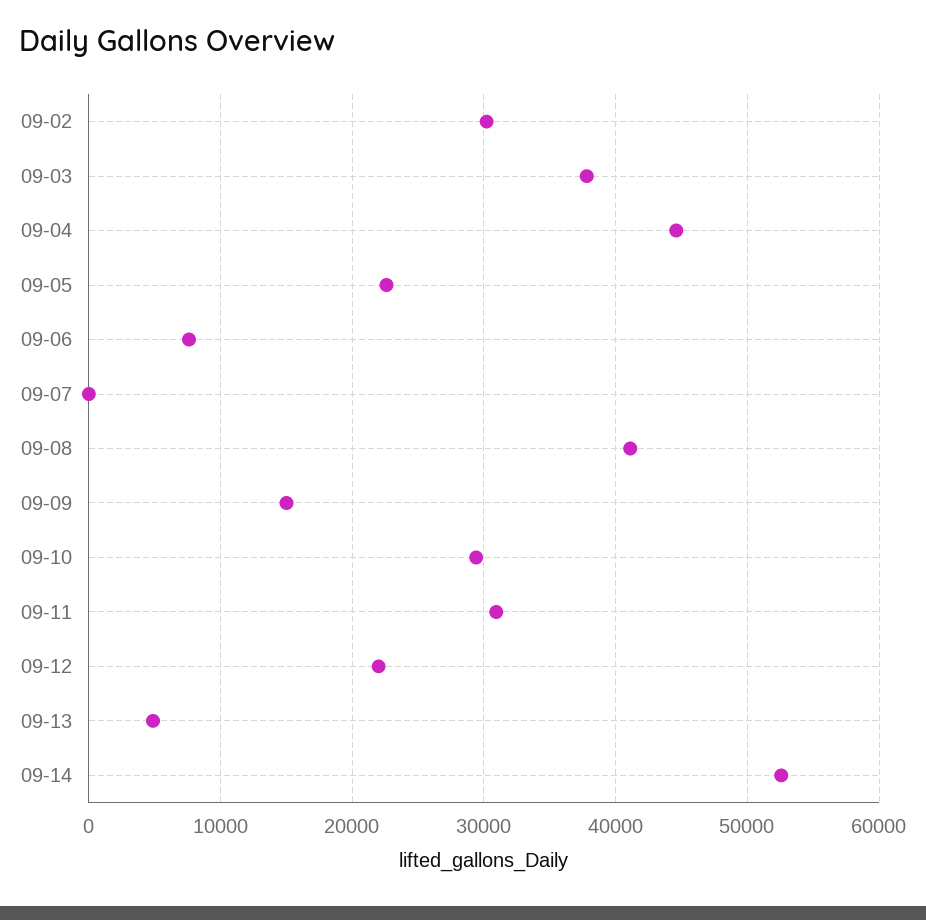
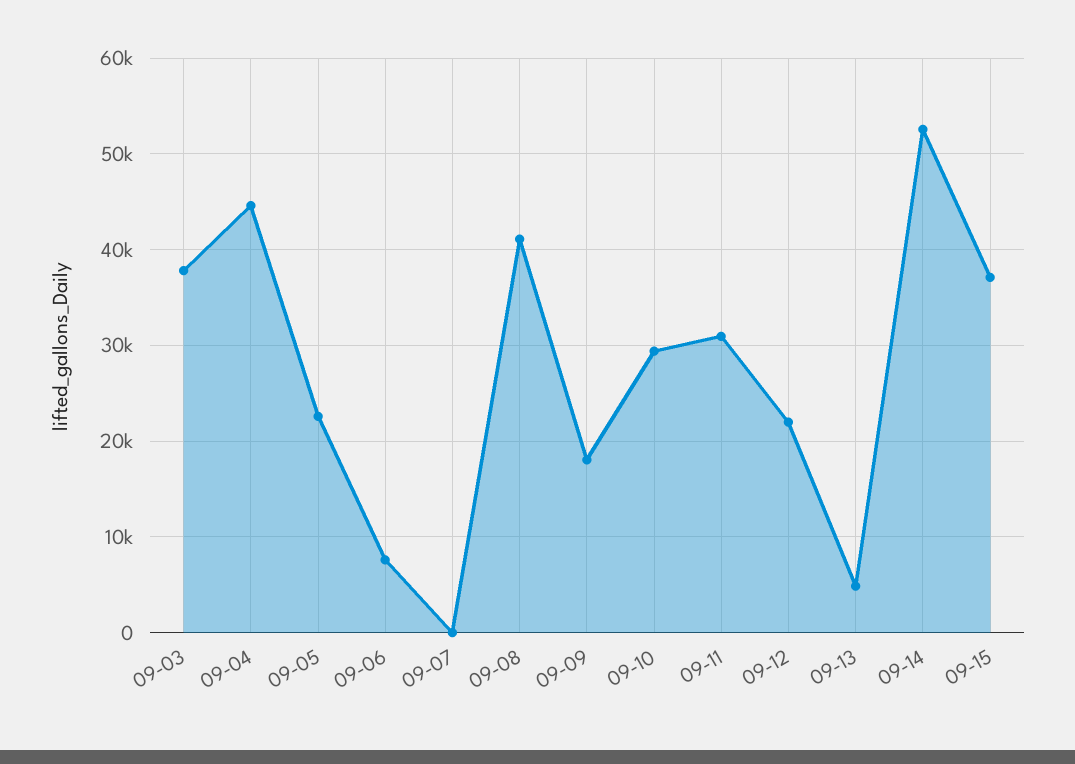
09-02: 30000 -> none
09-09: 15000 -> 18000
09-15: none -> 37000

